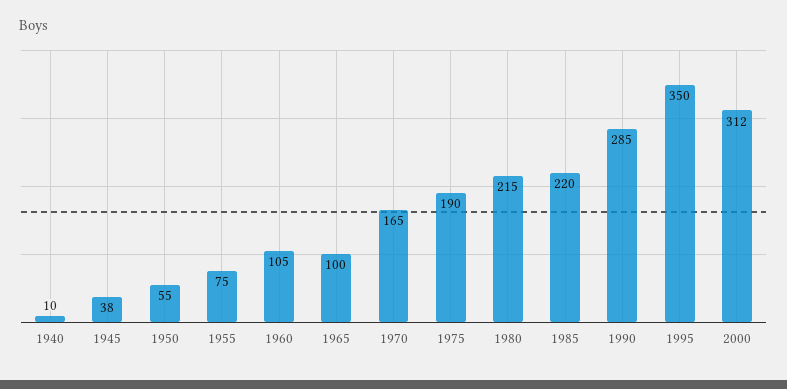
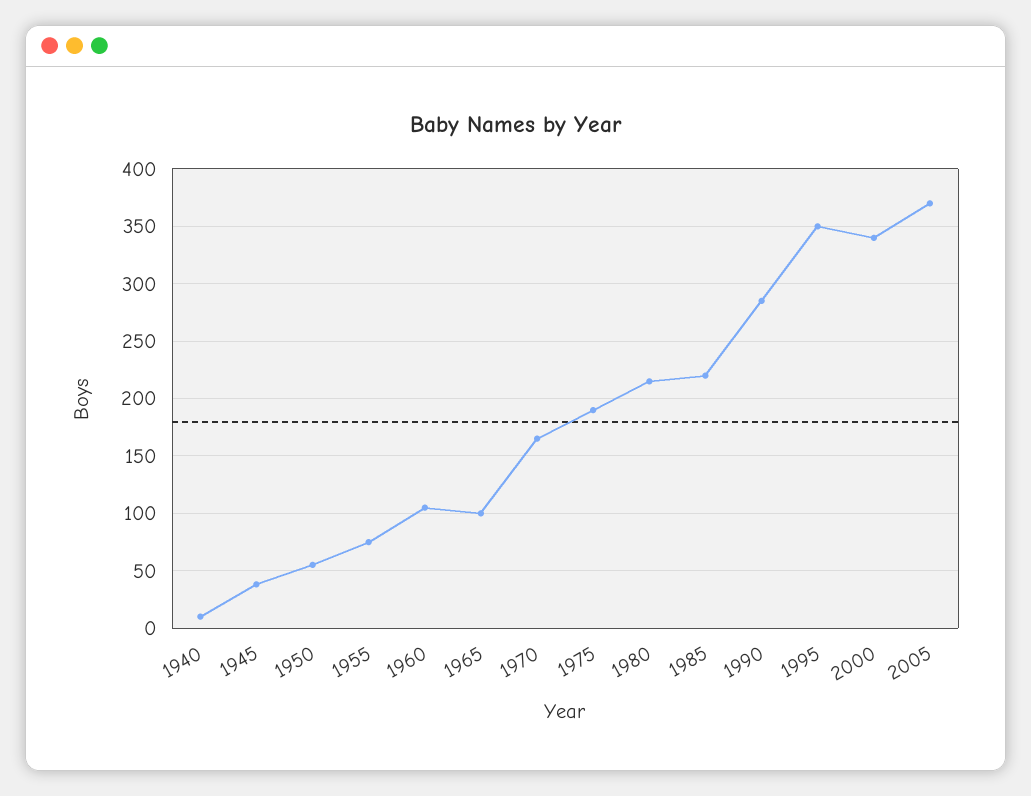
2000: 312 -> 340
2005: none -> 370

